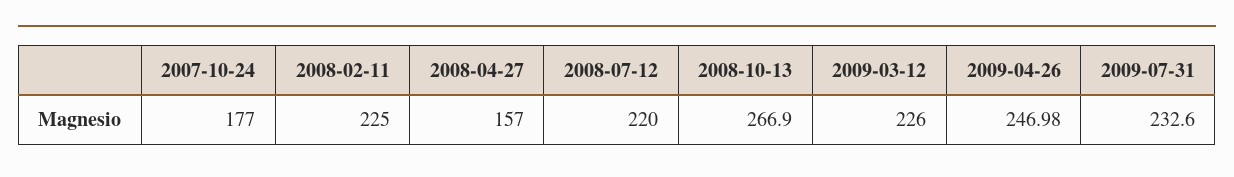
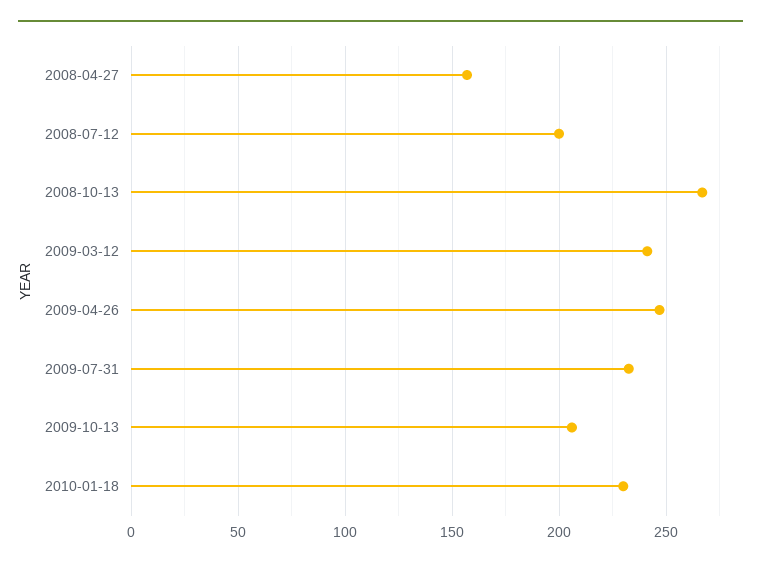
2007-10-24: 177 -> none
2008-02-11: 225 -> none
2008-07-12: 220 -> 200
2009-03-12: 226 -> 240
2009-10-13: none -> 205
2010-01-18: none -> 230

